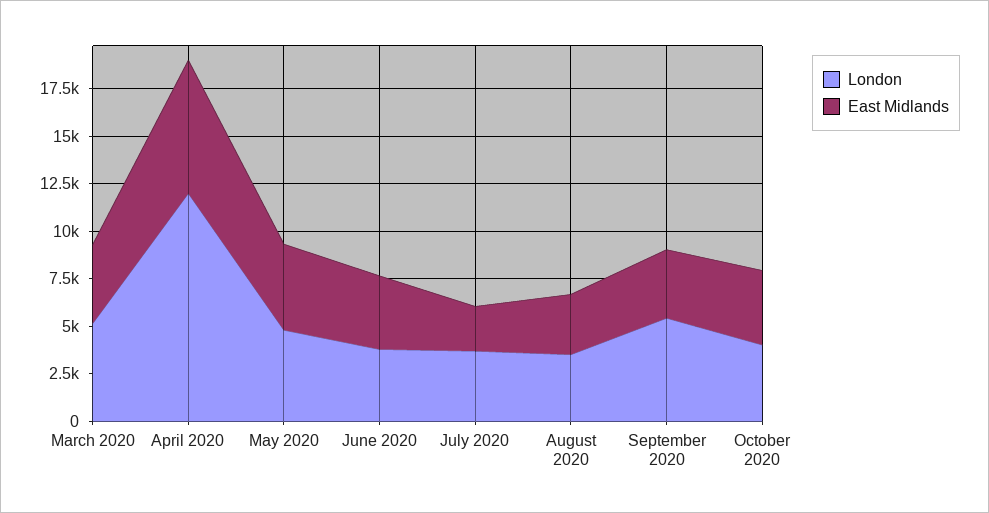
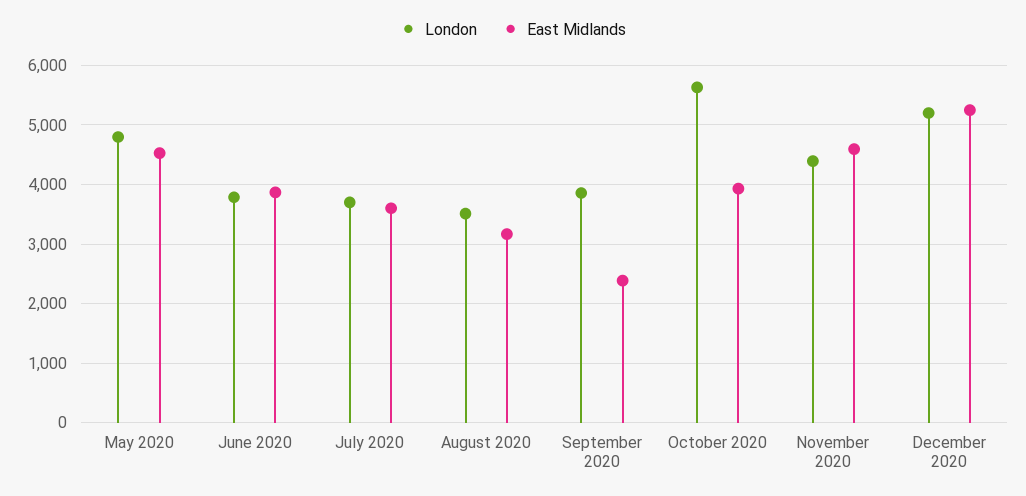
London, March 2020: 5000 -> none
East Midlands, March 2020: 4000 -> none
London, April 2020: 12000 -> none
East Midlands, April 2020: 7000 -> none
East Midlands, July 2020: 2500 -> 3600
London, September 2020: 5500 -> 3800
East Midlands, September 2020: 3500 -> 2400
London, October 2020: 4000 -> 5600
London, November 2020: none -> 4400
East Midlands, November 2020: none -> 4600
London, December 2020: none -> 5200
East Midlands, December 2020: none -> 5200

